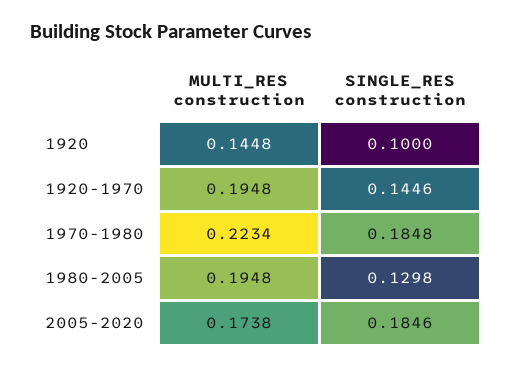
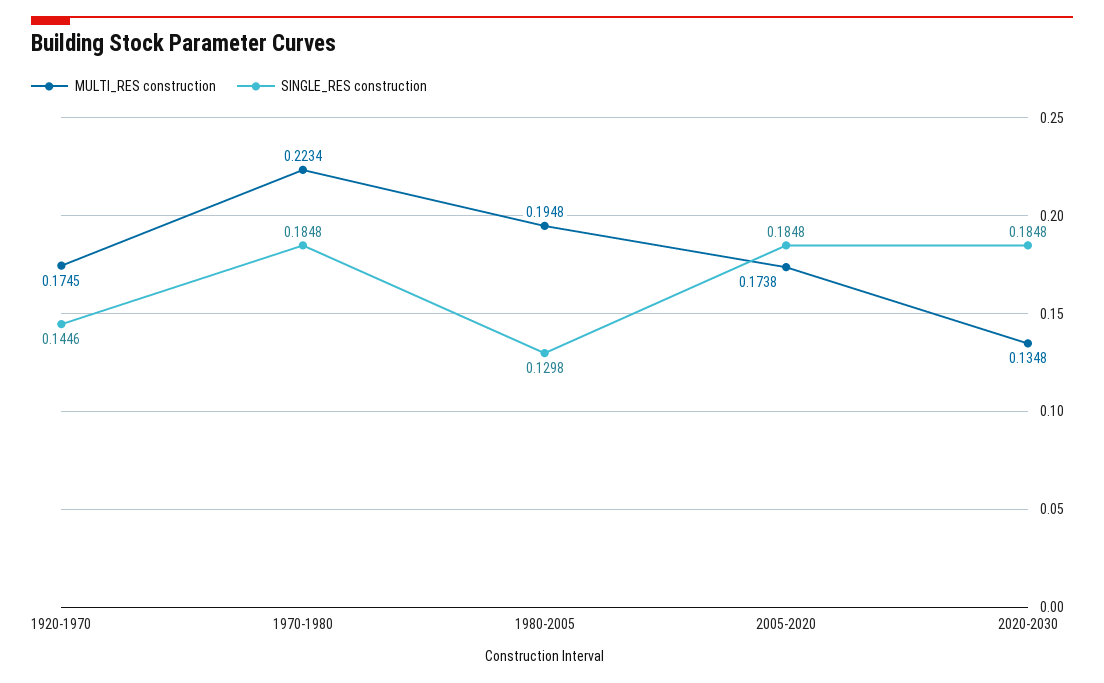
MULTI_RES construction, 1920: 0.1448 -> none
SINGLE_RES construction, 1920: 0.1 -> none
MULTI_RES construction, 1920-1970: 0.1948 -> 0.1745
SINGLE_RES construction, 2005-2020: 0.1846 -> 0.1848
MULTI_RES construction, 2020-2030: none -> 0.1348
SINGLE_RES construction, 2020-2030: none -> 0.1848

